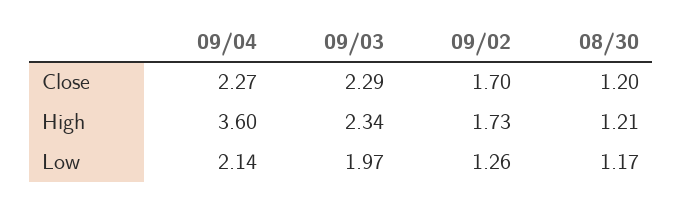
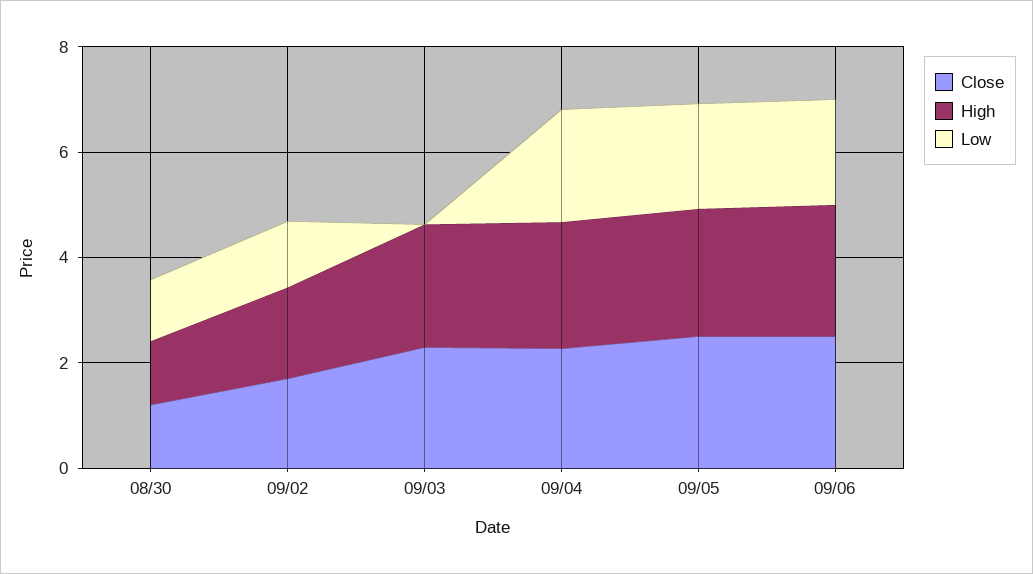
High, 09/04: 3.6 -> 2.5
Low, 09/03: 1.97 -> 0
Close, 09/05: none -> 2.5
High, 09/05: none -> 2.5
Low, 09/05: none -> 2
Close, 09/06: none -> 2.5
High, 09/06: none -> 2.5
Low, 09/06: none -> 2

